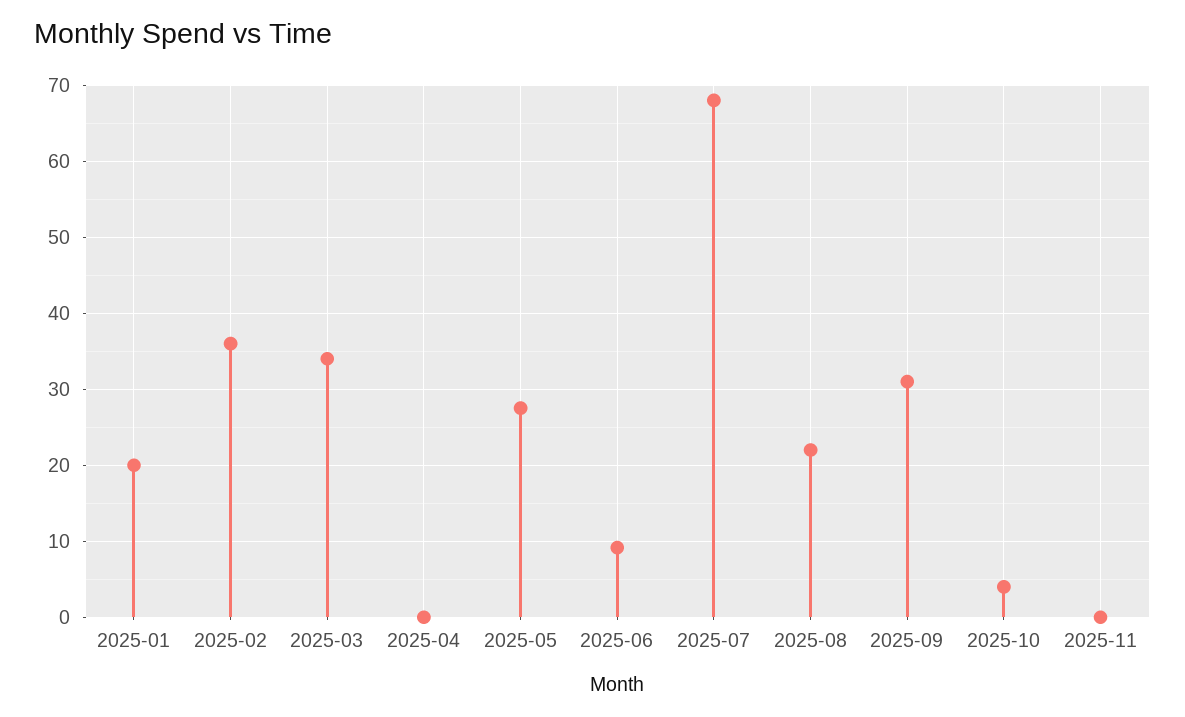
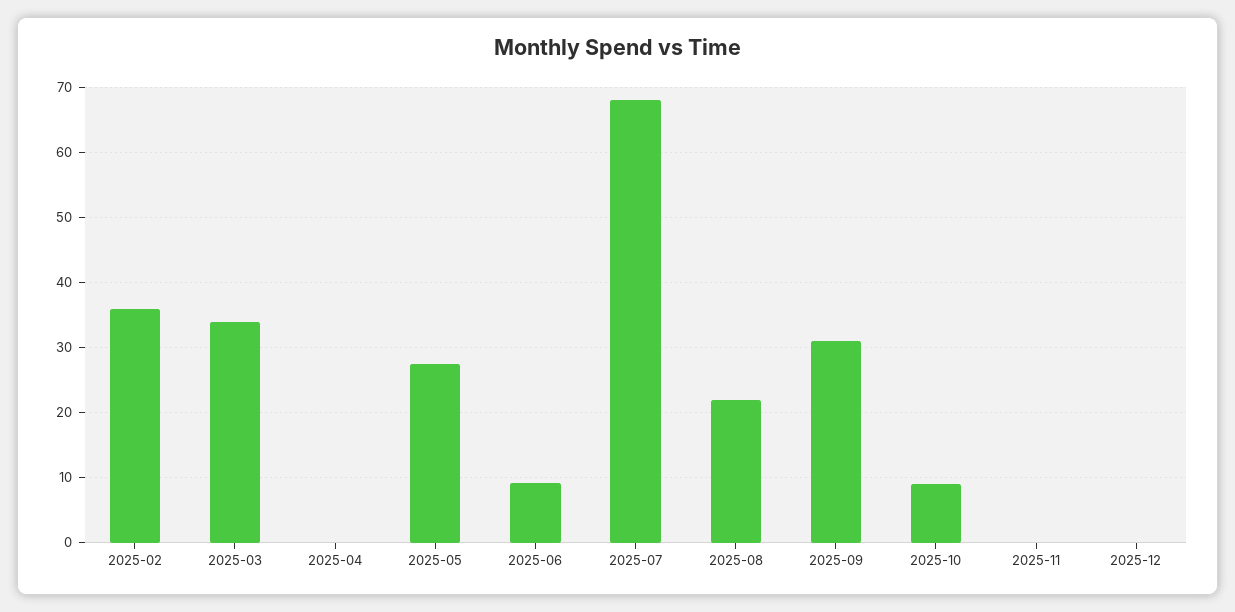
2025-01: 20 -> none
2025-10: 4 -> 9
2025-12: none -> 0

